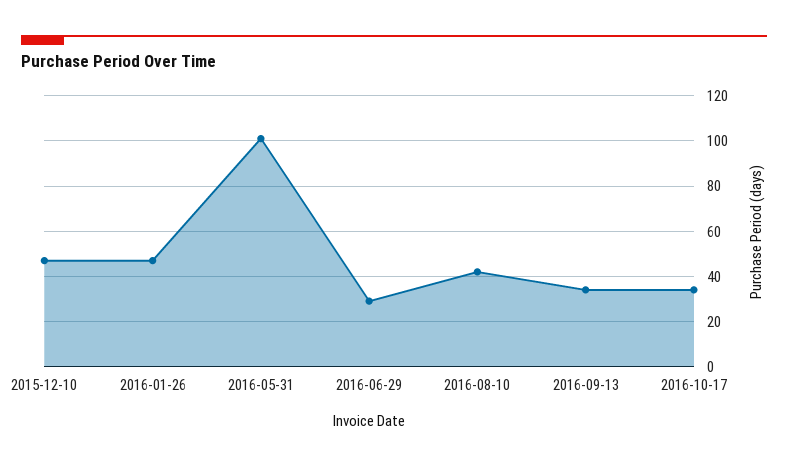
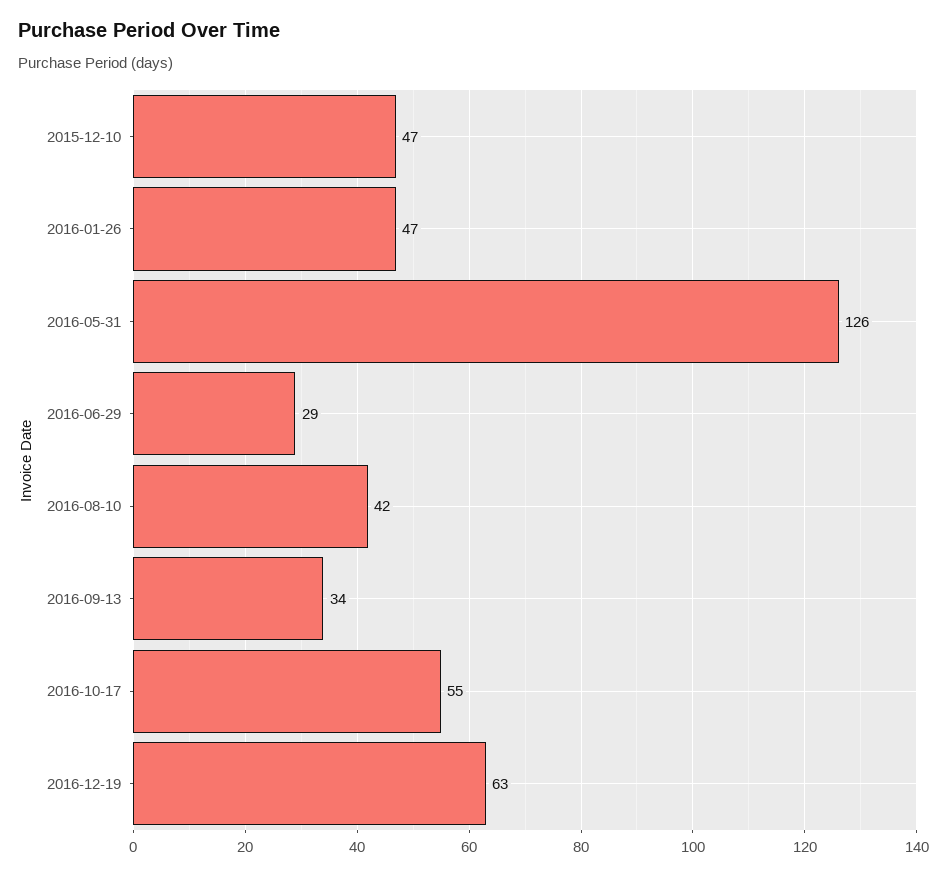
2016-05-31: 100 -> 126
2016-10-17: 35 -> 55
2016-12-19: none -> 63

